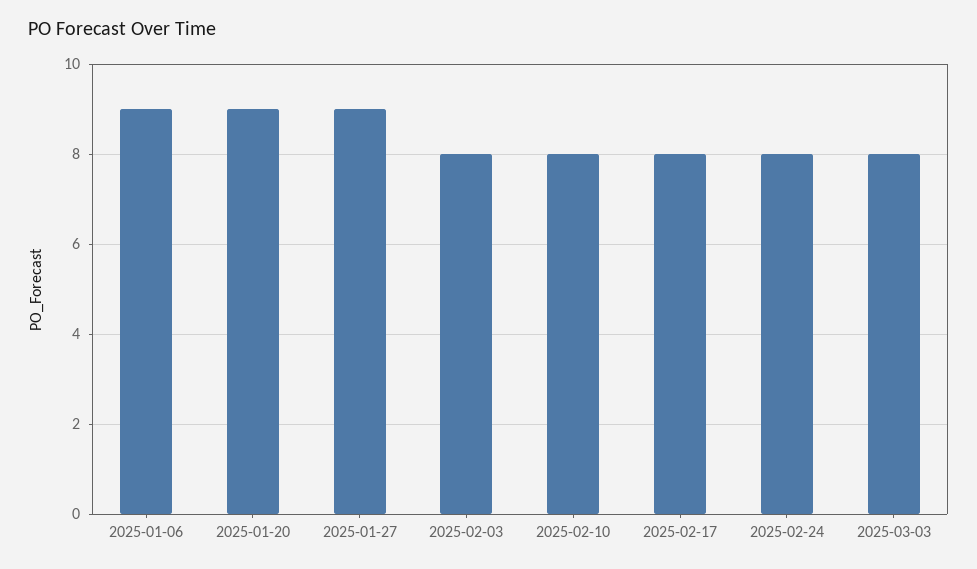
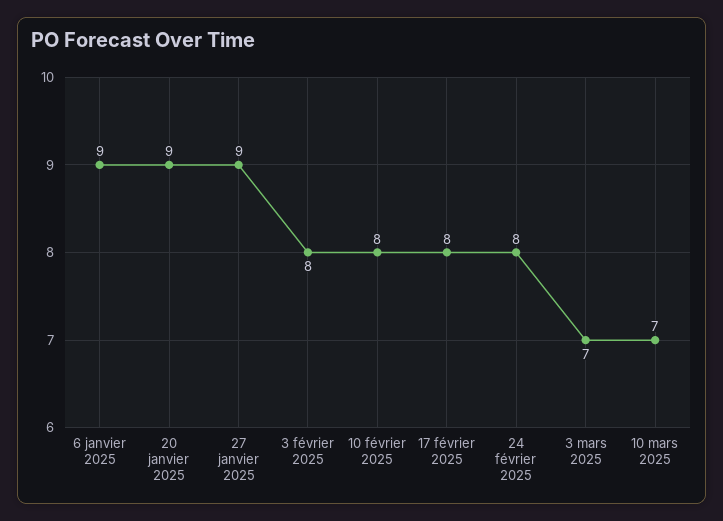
2025-03-03: 8 -> 7
10 mars 2025: none -> 7

